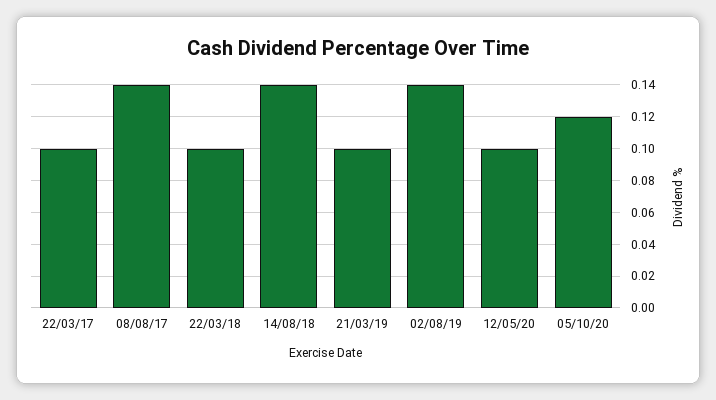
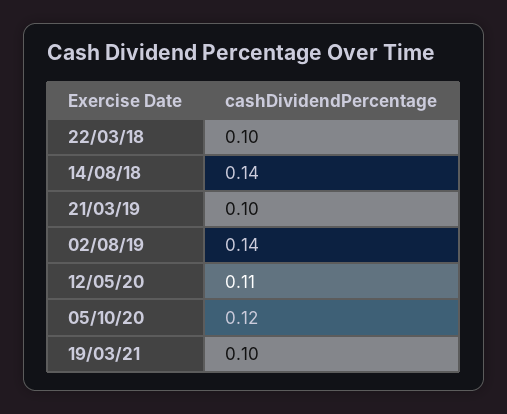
22/03/17: 0.1 -> none
08/08/17: 0.14 -> none
12/05/20: 0.1 -> 0.11
19/03/21: none -> 0.1

